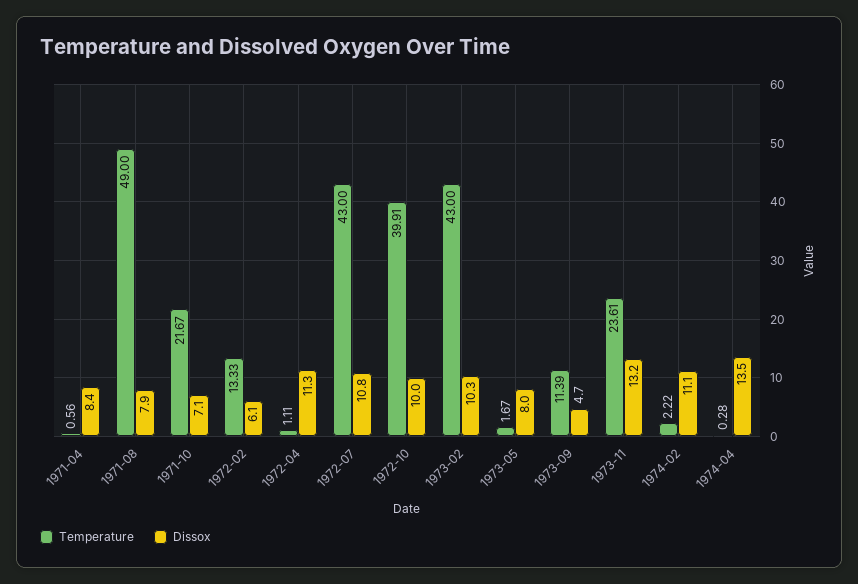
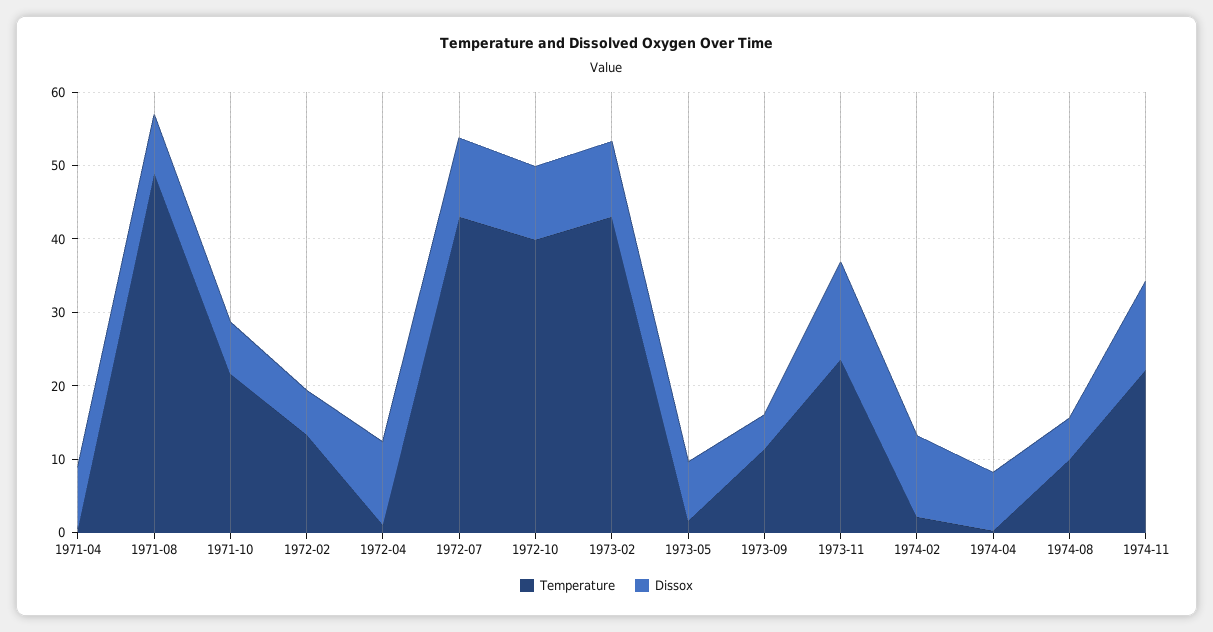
Dissox, 1974-04: 13.5 -> 8
Temperature, 1974-08: none -> 10
Dissox, 1974-08: none -> 6
Temperature, 1974-11: none -> 22
Dissox, 1974-11: none -> 12

